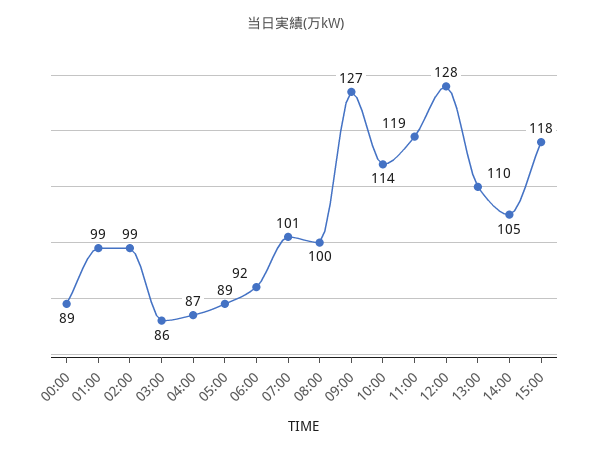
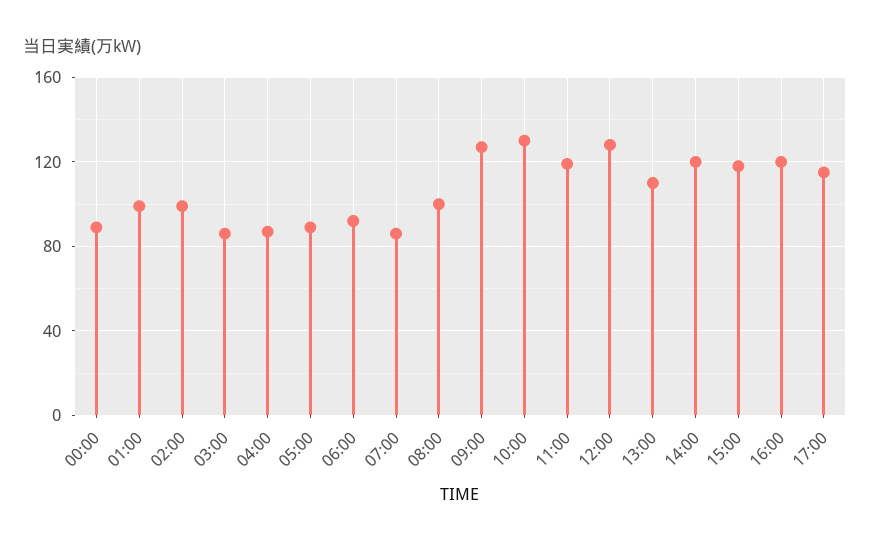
07:00: 101 -> 85
10:00: 114 -> 130
14:00: 105 -> 120
16:00: none -> 120
17:00: none -> 115

